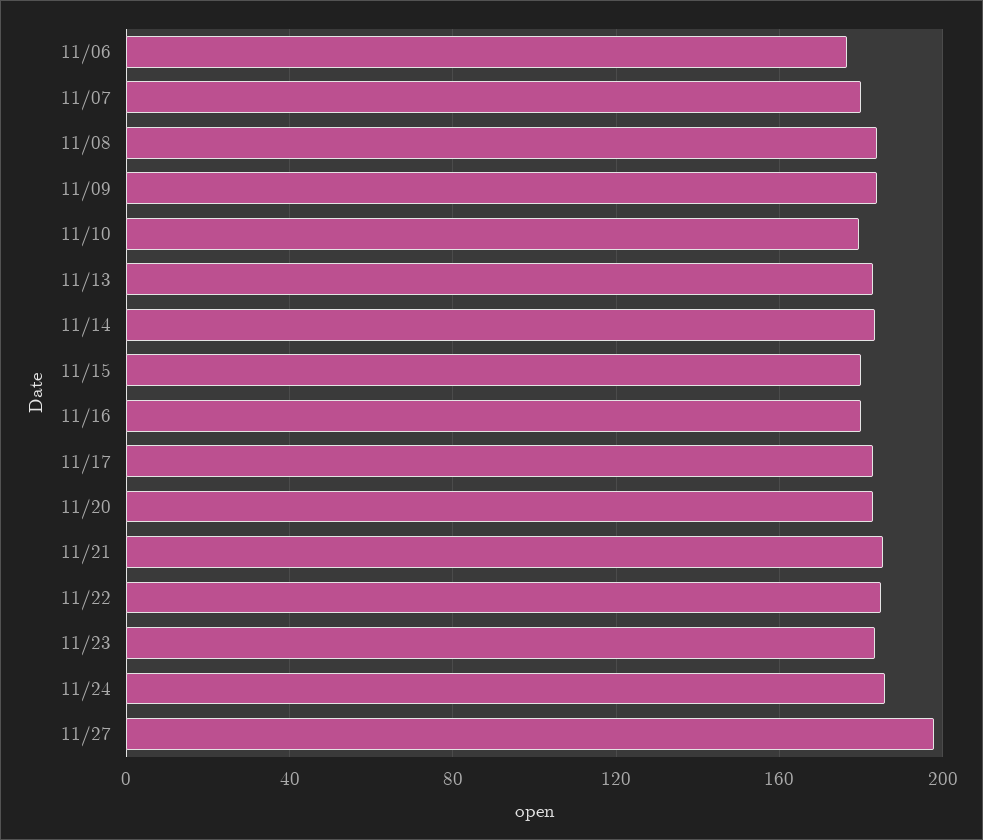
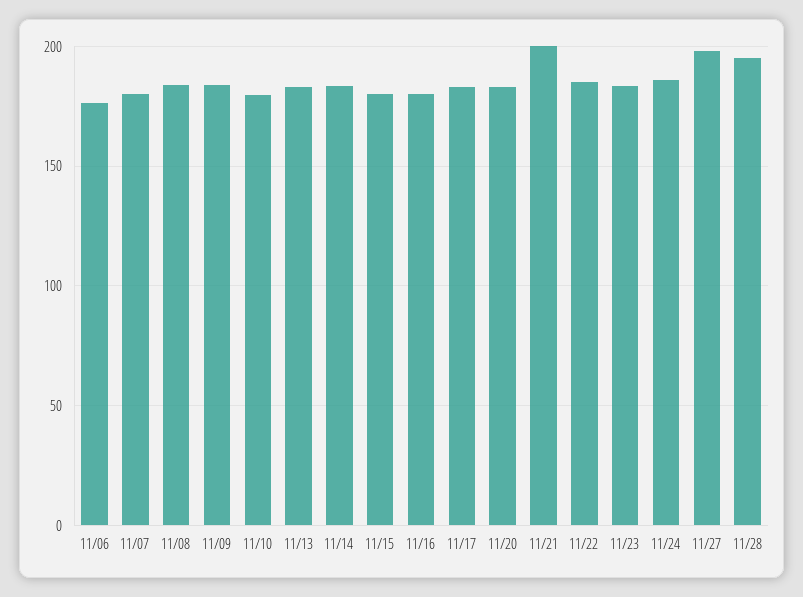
11/21: 185 -> 200
11/28: none -> 195

